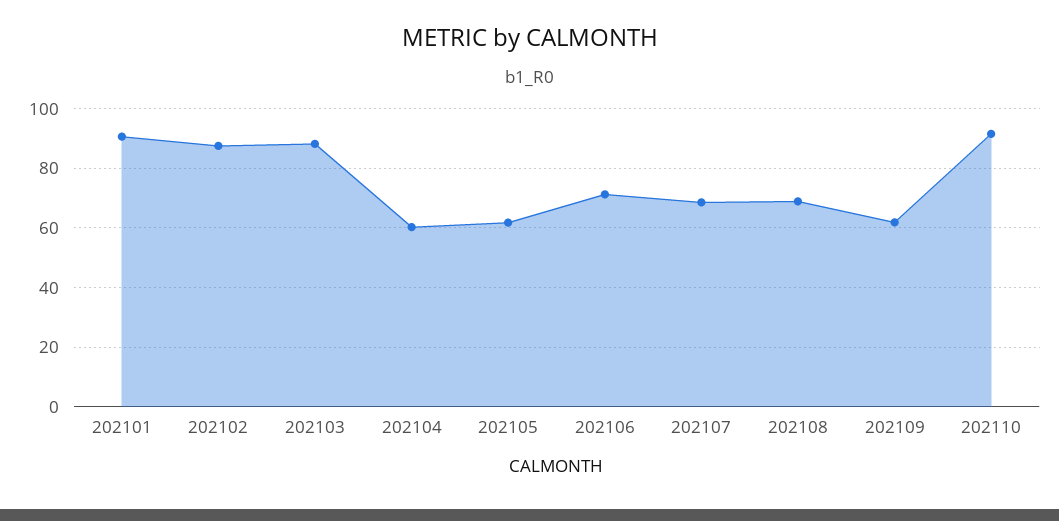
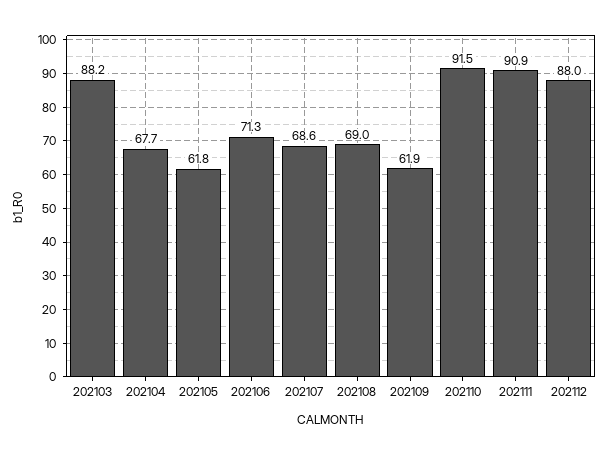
202101: 90 -> none
202102: 87.5 -> none
202104: 60 -> 67.7
202111: none -> 90.9
202112: none -> 88

